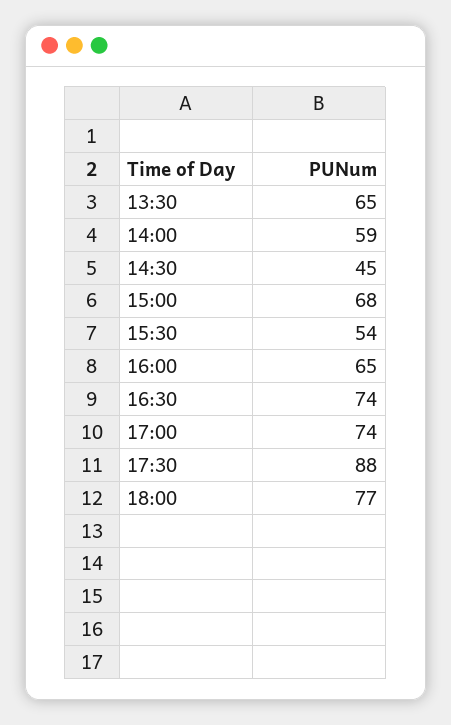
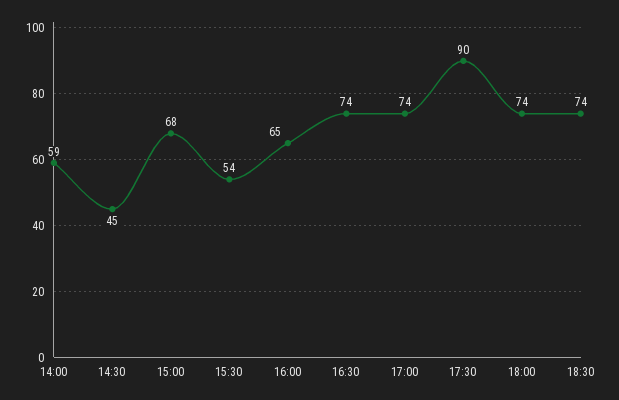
13:30: 65 -> none
17:30: 88 -> 90
18:00: 77 -> 74
18:30: none -> 74

